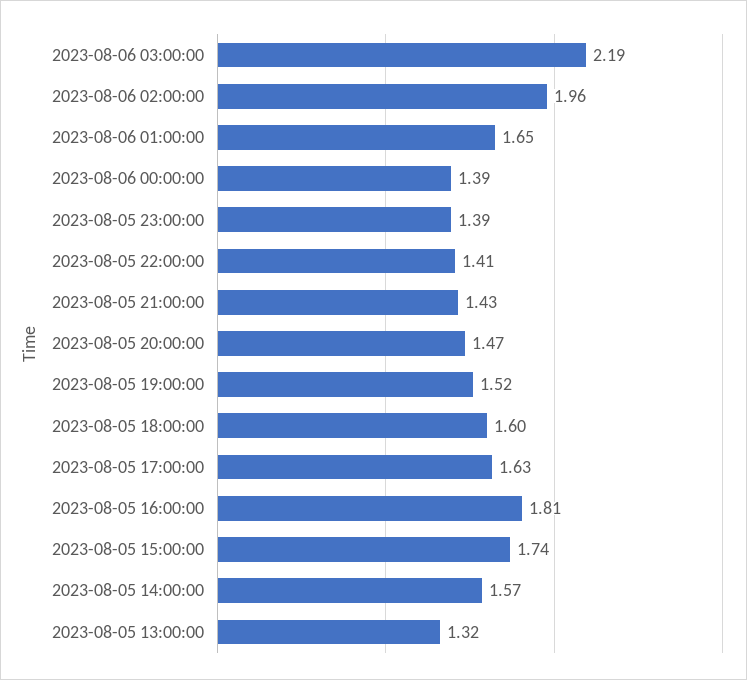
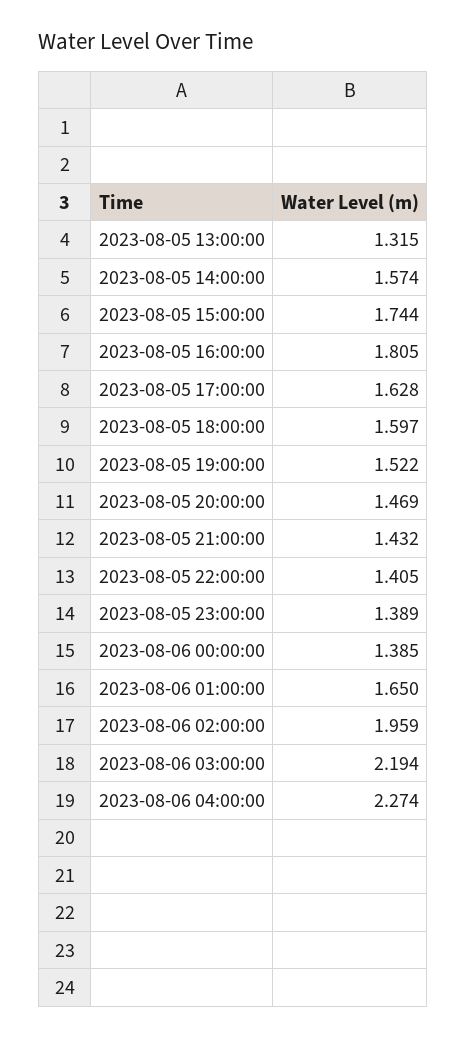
2023-08-06 04:00:00: none -> 2.274

